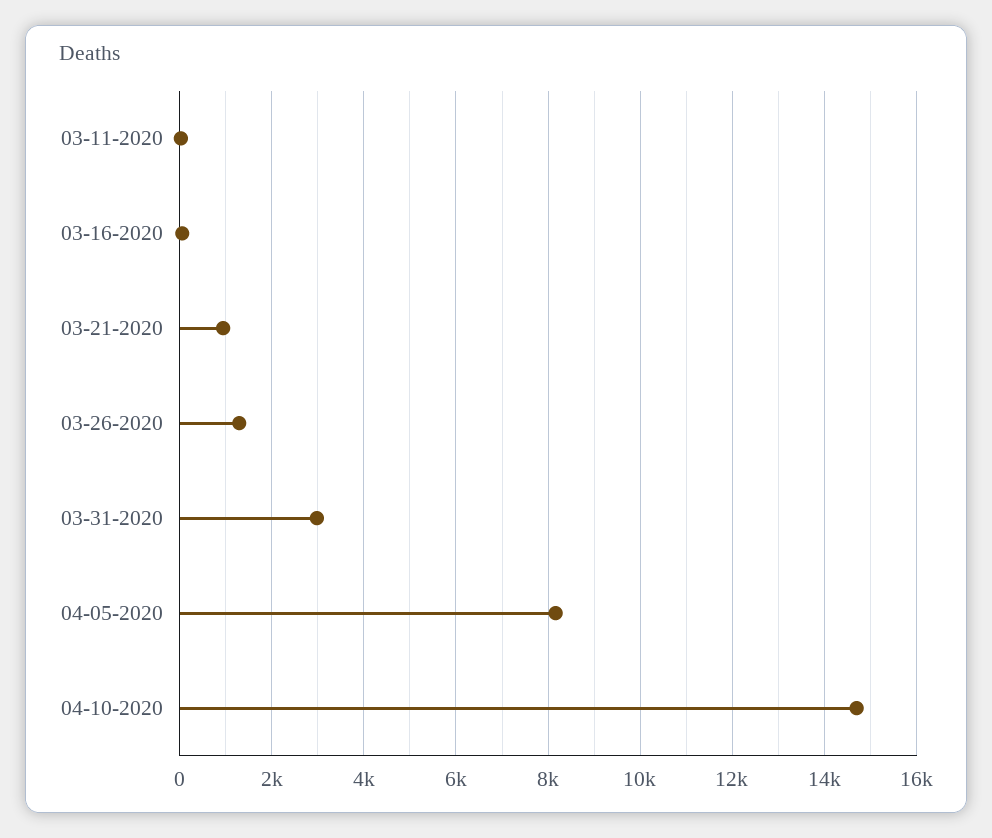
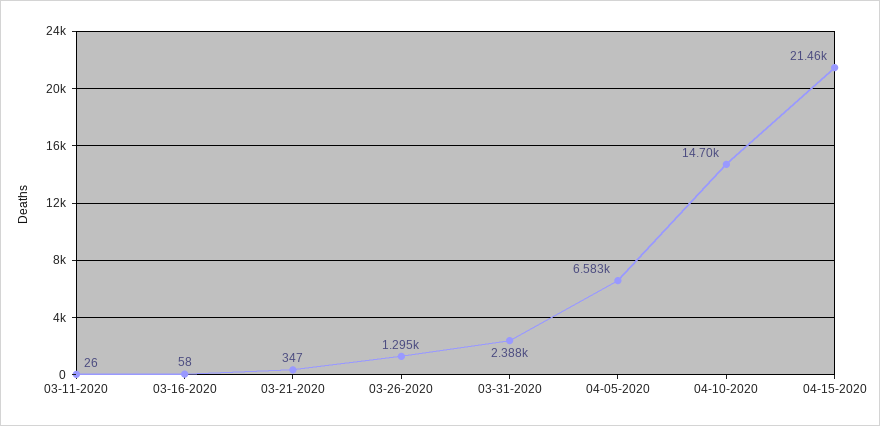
03-21-2020: 1000 -> 347
03-31-2020: 3000 -> 2388
04-05-2020: 8200 -> 6583
04-15-2020: none -> 21460

